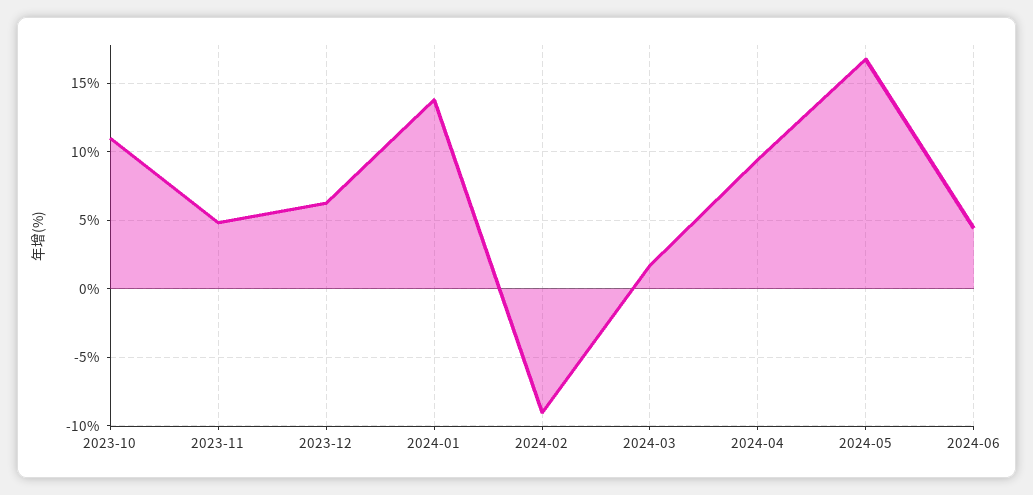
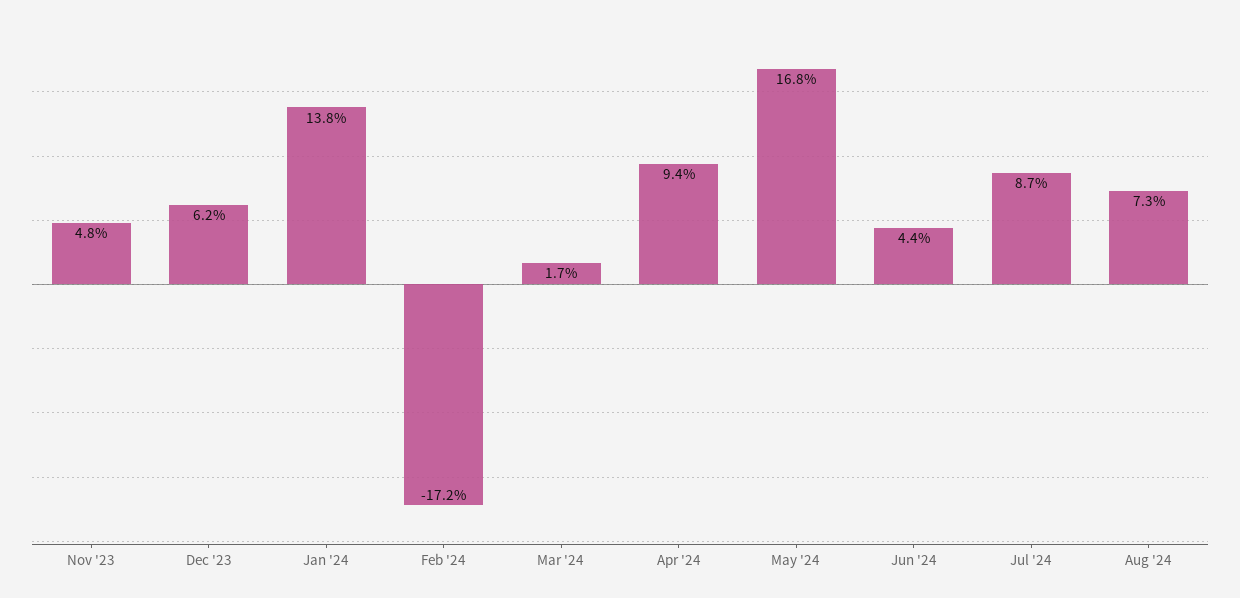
2023-10: 11 -> none
2024-02: -9 -> -17.2
Jul '24: none -> 8.7
Aug '24: none -> 7.3

